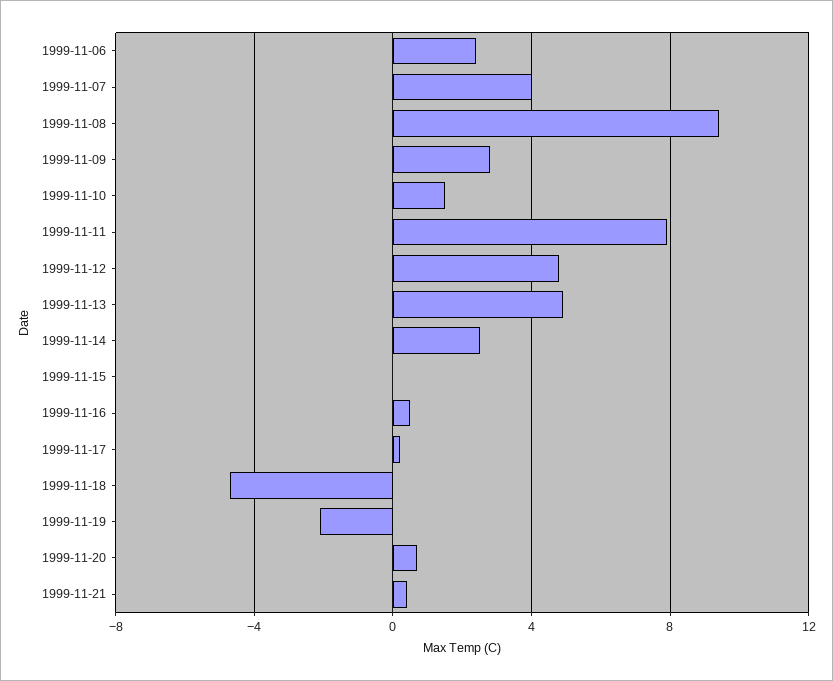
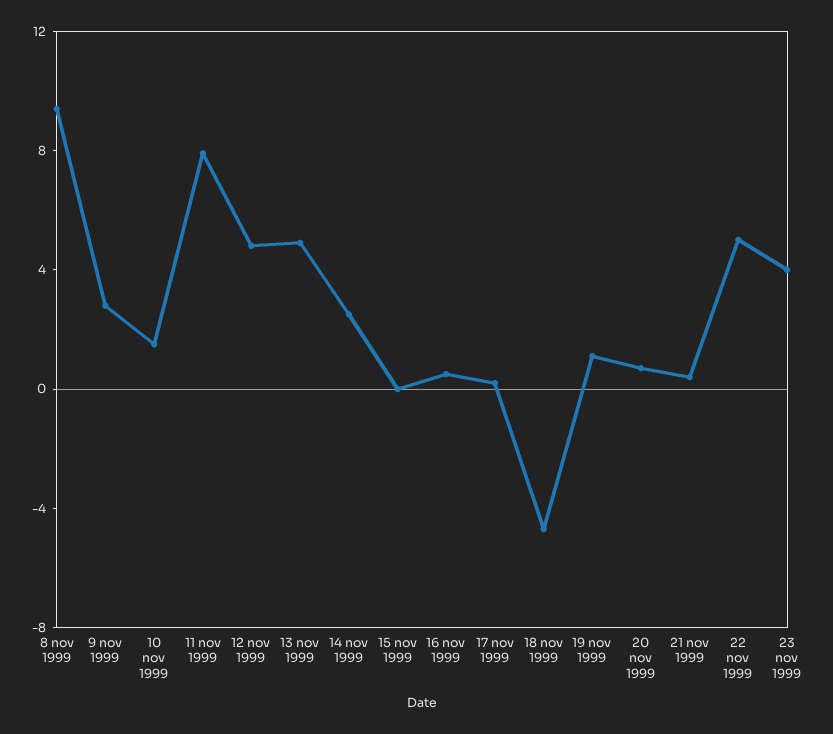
1999-11-06: 2.5 -> none
1999-11-07: 4 -> none
1999-11-19: -2 -> 1
22 nov 1999: none -> 5
23 nov 1999: none -> 4

